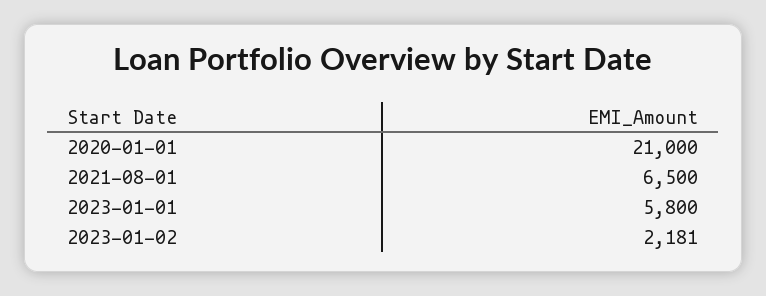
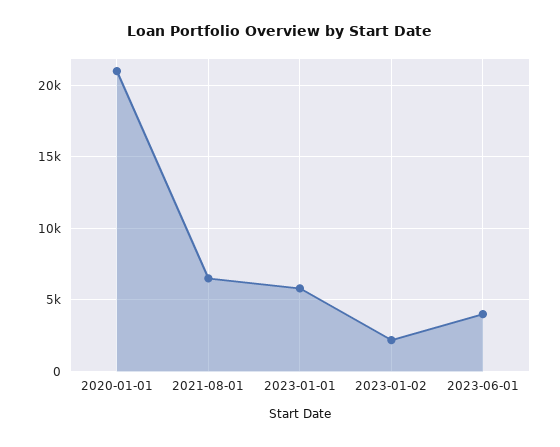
2023-06-01: none -> 4000

